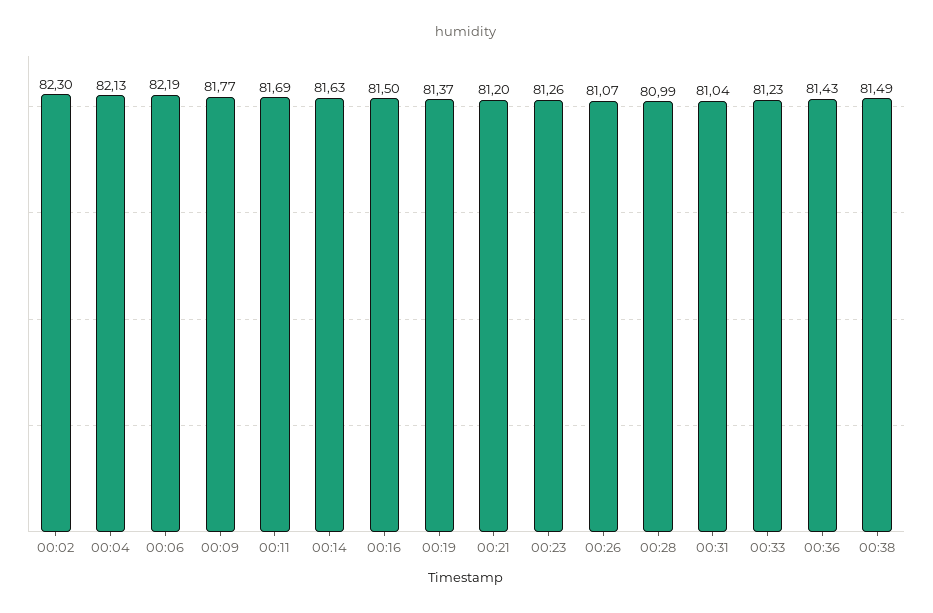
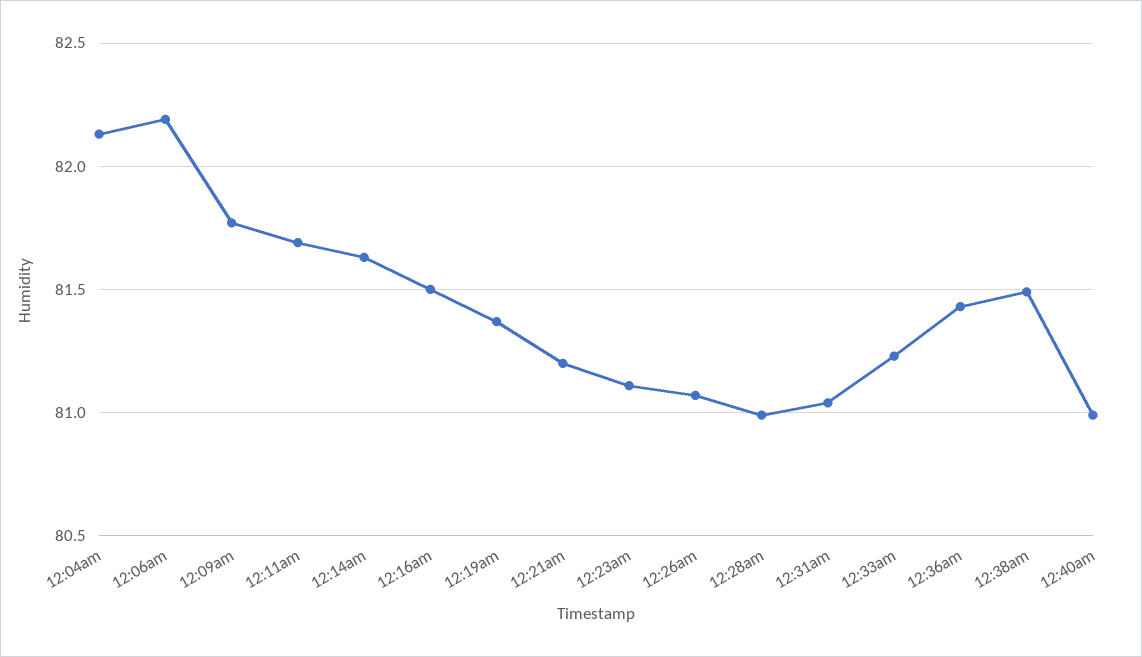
00:02: 82.3 -> none
00:23: 81.26 -> 81.1
12:40am: none -> 81

